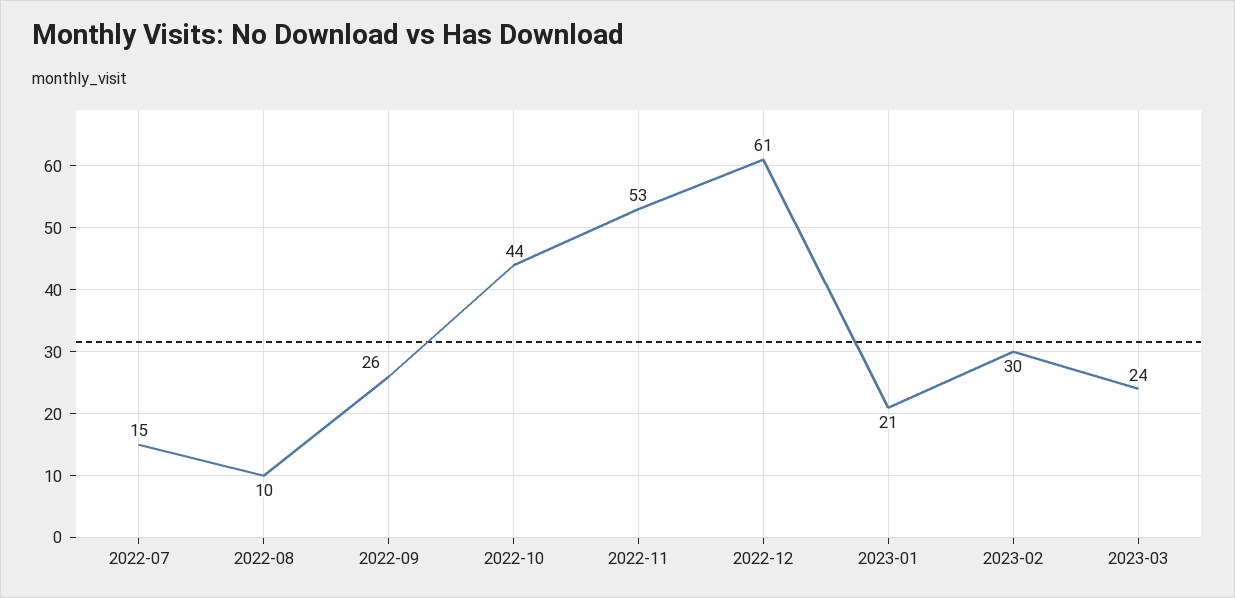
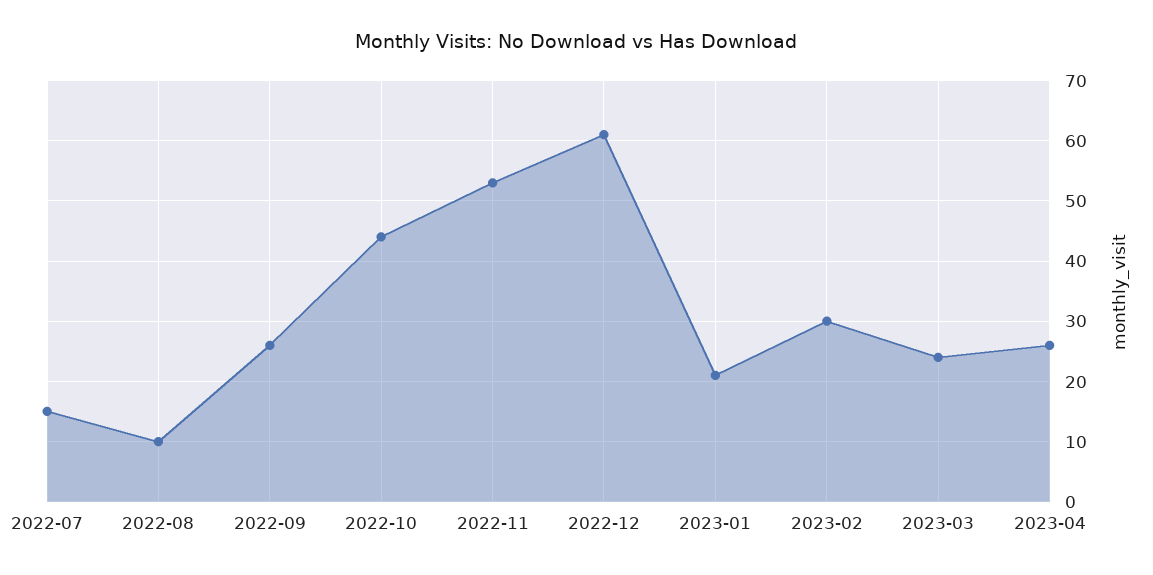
2023-04: none -> 26

